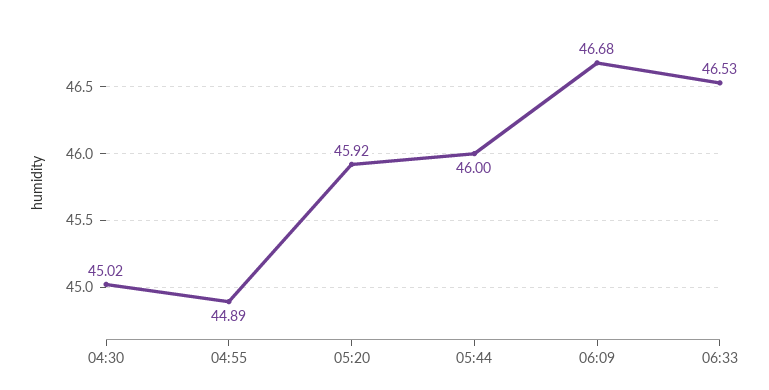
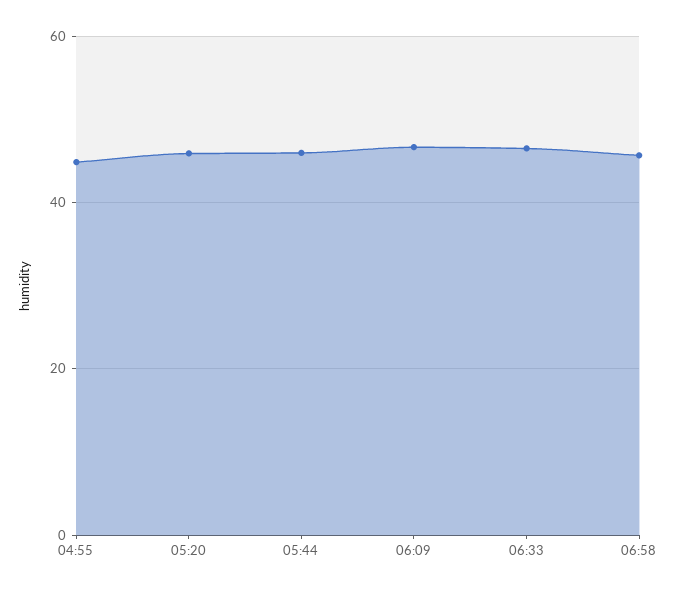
04:30: 45.02 -> none
06:58: none -> 46

